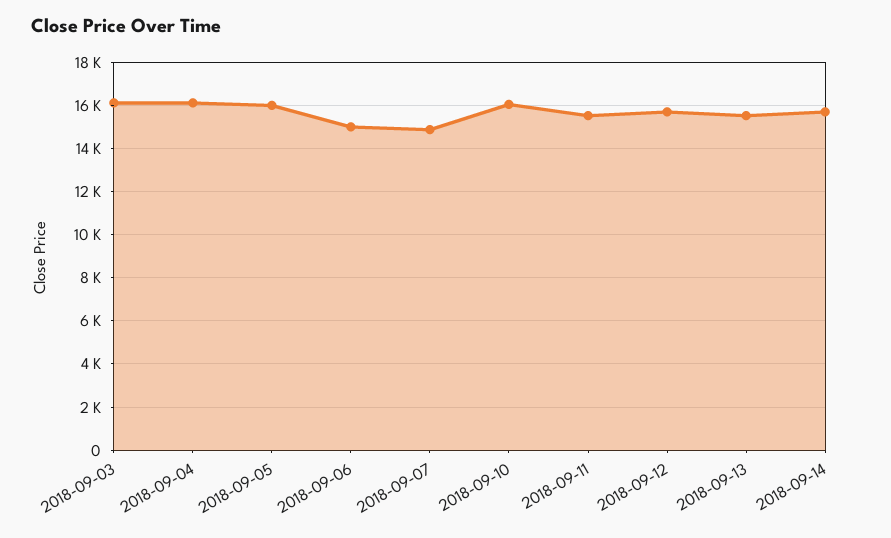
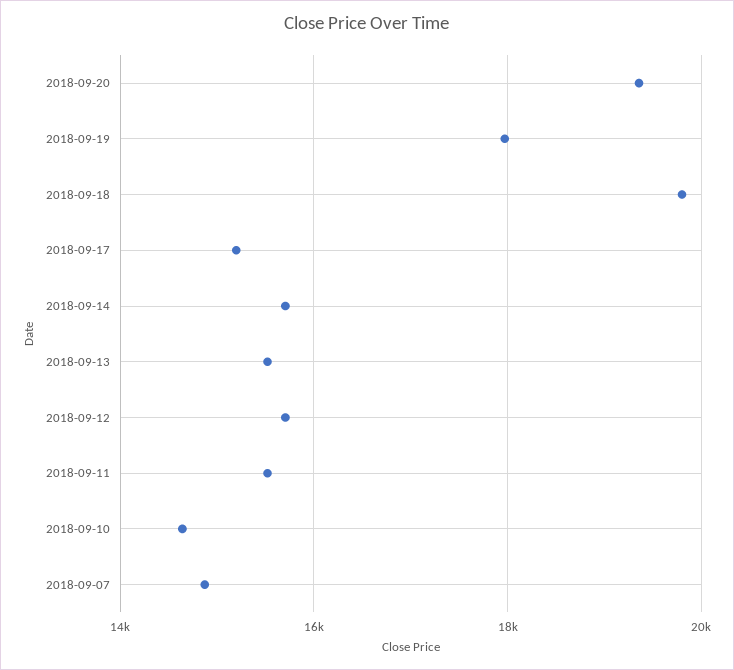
2018-09-03: 16000 -> none
2018-09-04: 16000 -> none
2018-09-05: 16000 -> none
2018-09-06: 15000 -> none
2018-09-10: 16000 -> 14600
2018-09-20: none -> 19400
2018-09-19: none -> 18000
2018-09-18: none -> 19800
2018-09-17: none -> 15200

